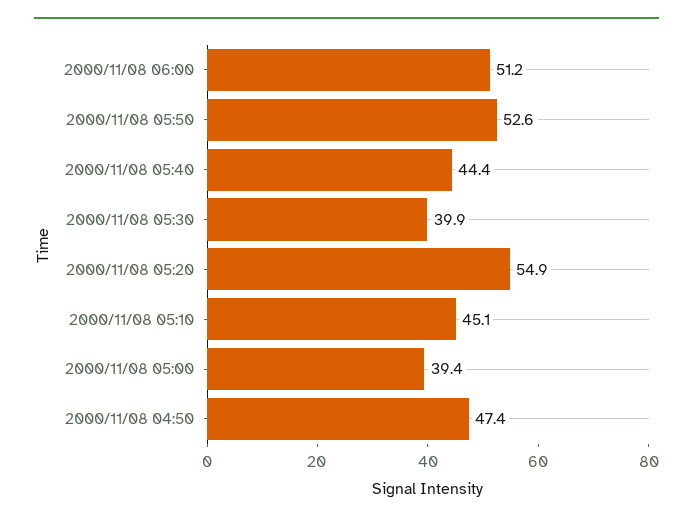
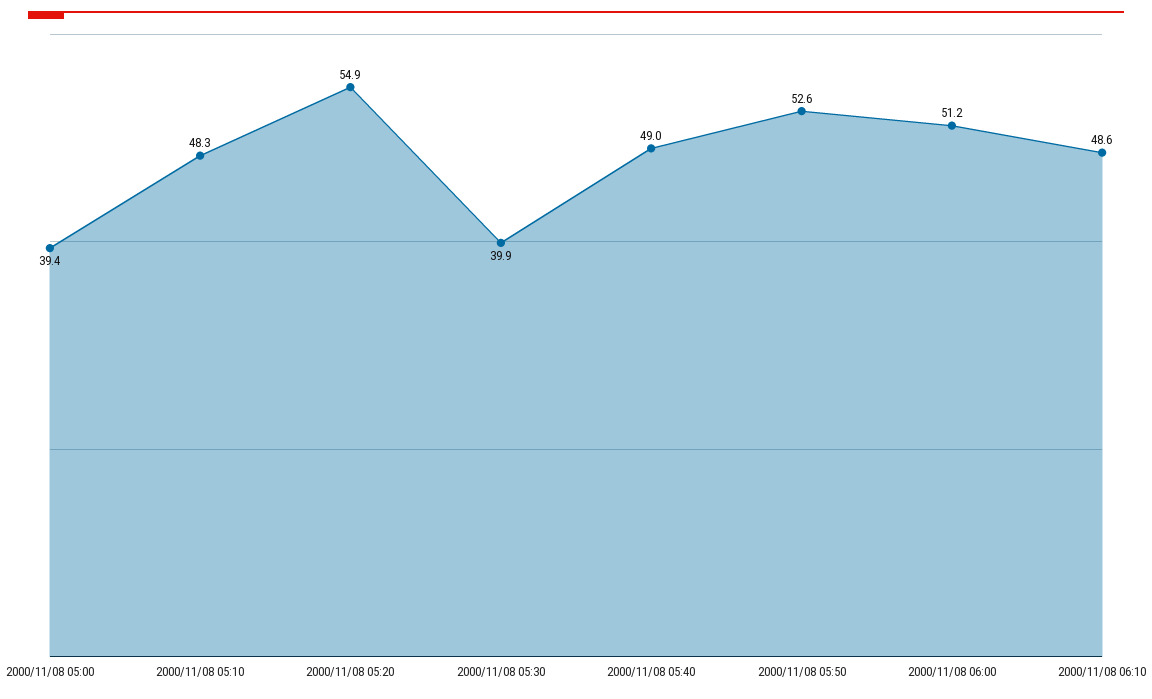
2000/11/08 05:40: 44.4 -> 49
2000/11/08 05:10: 45.1 -> 48.3
2000/11/08 04:50: 47.4 -> none
2000/11/08 06:10: none -> 48.6

